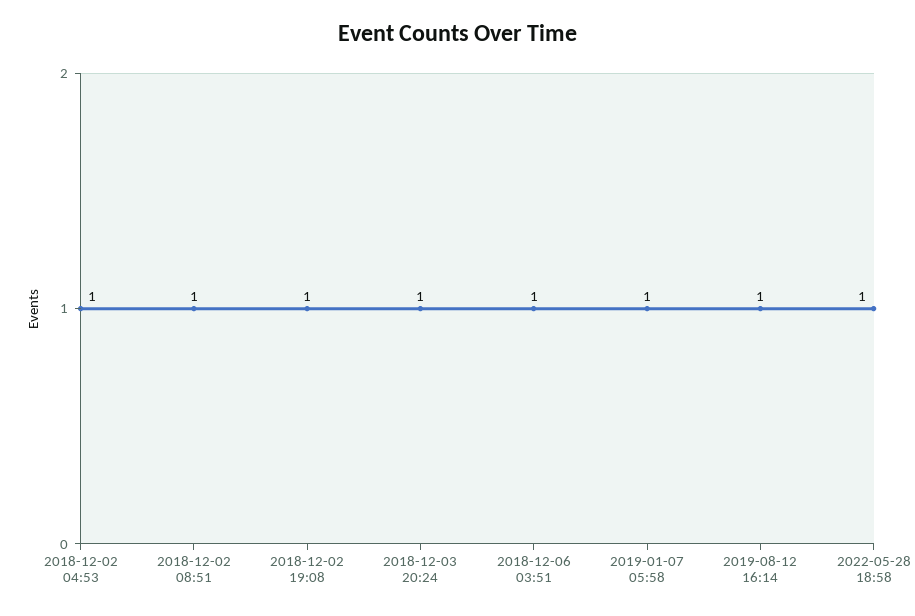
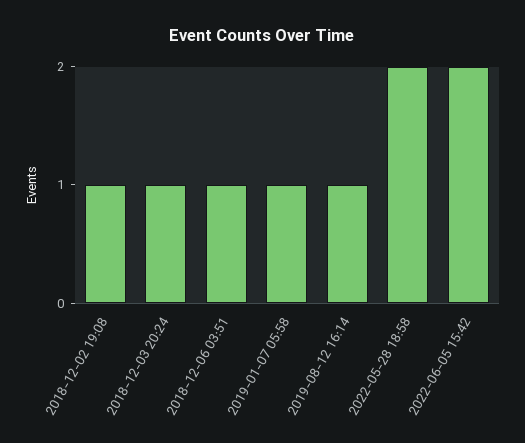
2018-12-02 04:53: 1 -> none
2018-12-02 08:51: 1 -> none
2022-05-28 18:58: 1 -> 2
2022-06-05 15:42: none -> 2

